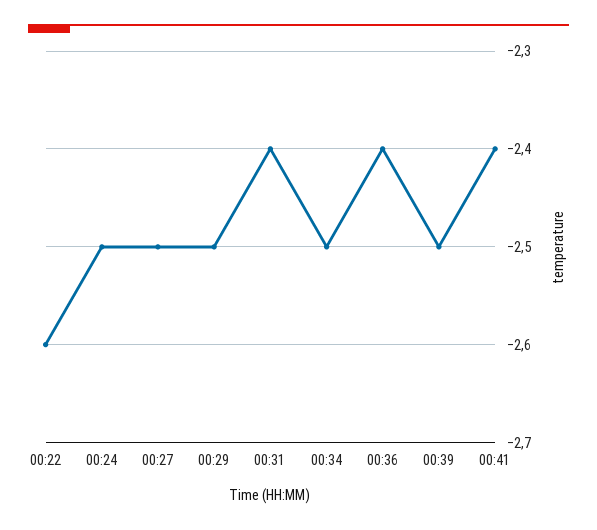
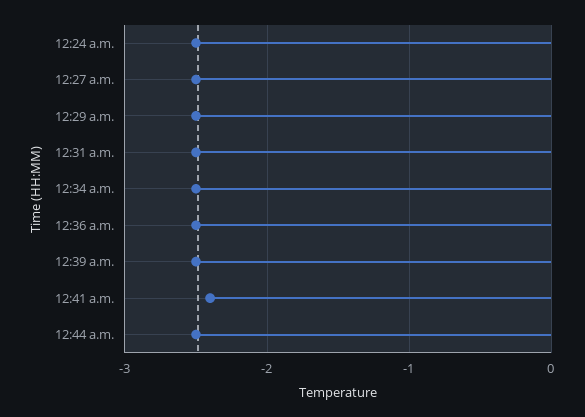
00:22: -2.6 -> none
00:31: -2.4 -> -2.5
00:36: -2.4 -> -2.5
12:44 a.m.: none -> -2.5

